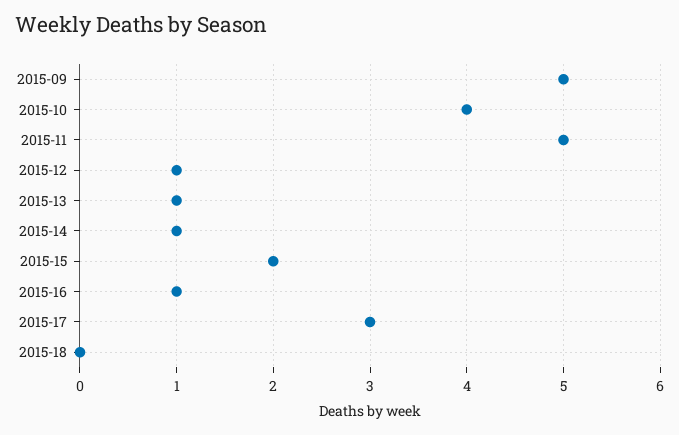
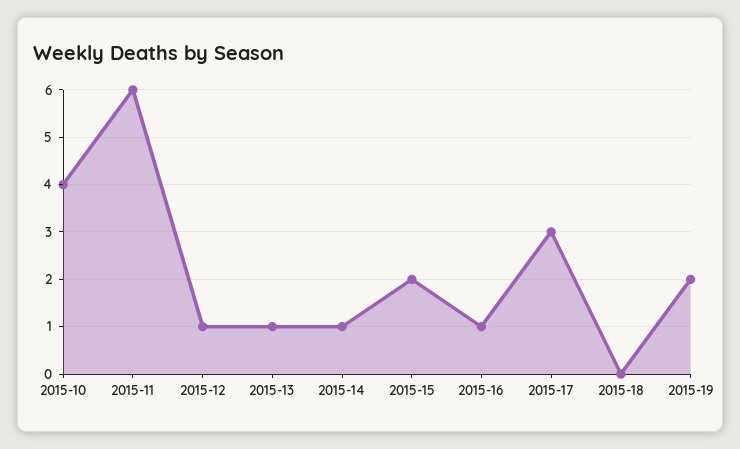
2015-09: 5 -> none
2015-11: 5 -> 6
2015-19: none -> 2

